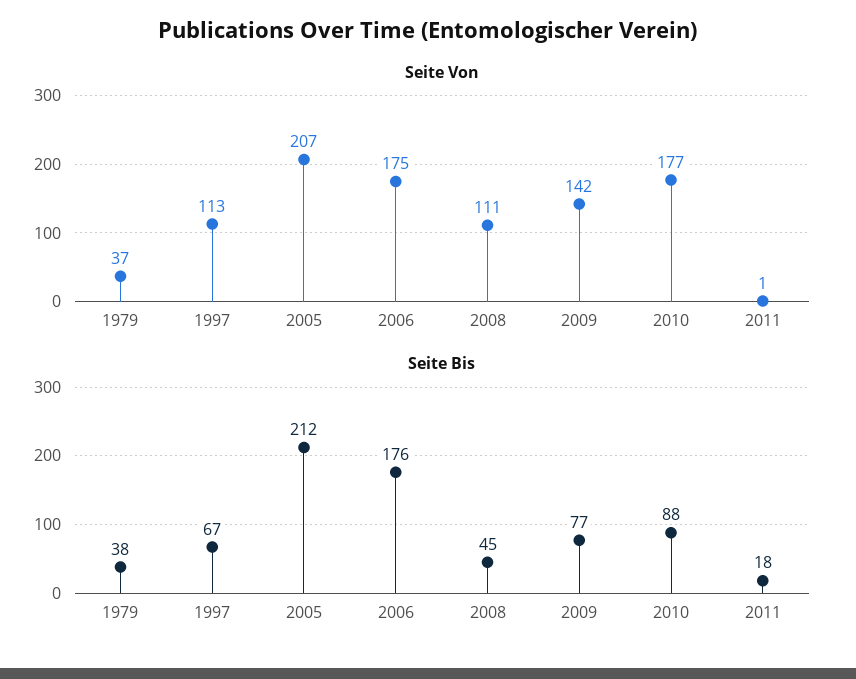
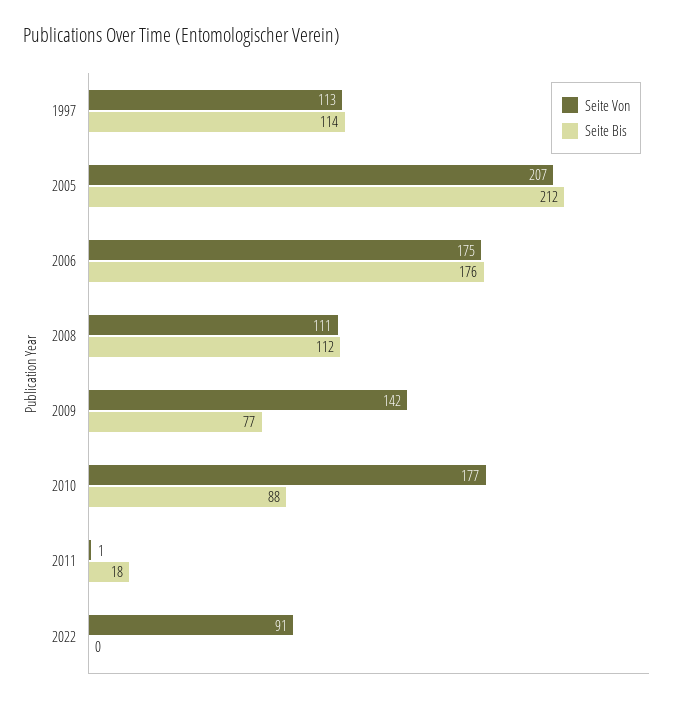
Seite Von, 1979: 37 -> none
Seite Bis, 1979: 38 -> none
Seite Bis, 1997: 67 -> 114
Seite Bis, 2008: 45 -> 112
Seite Von, 2022: none -> 91
Seite Bis, 2022: none -> 0

